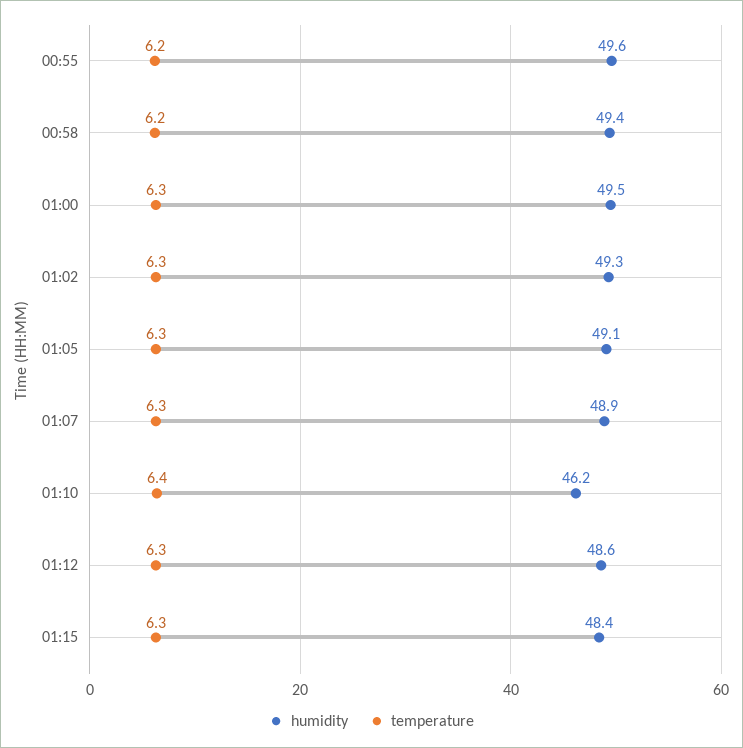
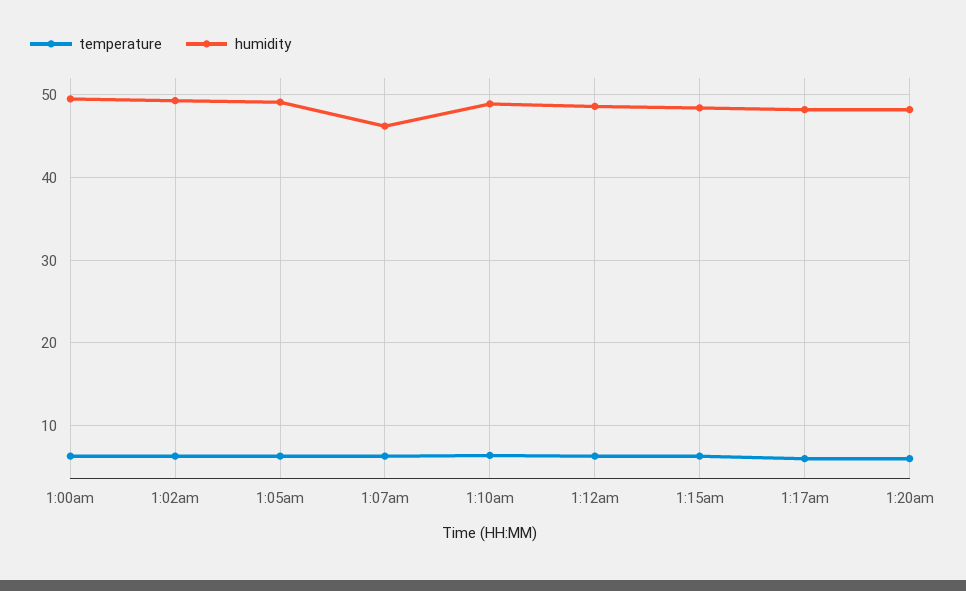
humidity, 00:55: 49.6 -> none
temperature, 00:55: 6.2 -> none
humidity, 00:58: 49.4 -> none
temperature, 00:58: 6.2 -> none
humidity, 01:07: 48.9 -> 46
humidity, 01:10: 46.2 -> 49
temperature, 1:17am: none -> 6
humidity, 1:17am: none -> 48
temperature, 1:20am: none -> 6
humidity, 1:20am: none -> 48

